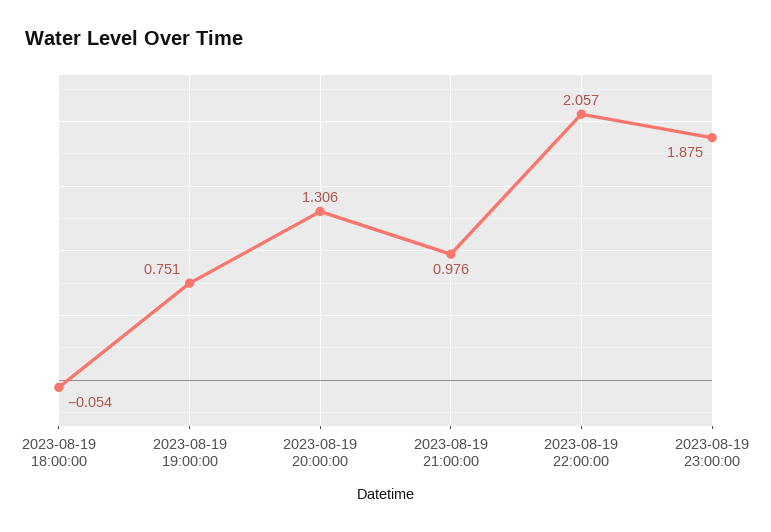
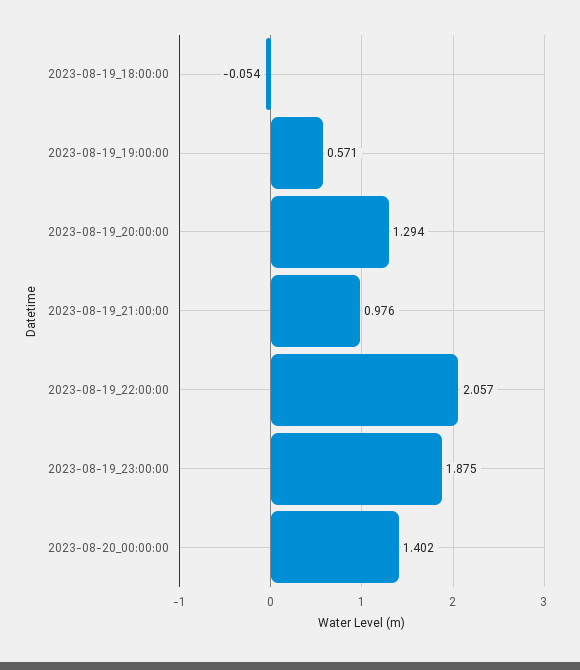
2023-08-19 19:00:00: 0.751 -> 0.571
2023-08-19 20:00:00: 1.306 -> 1.294
2023-08-20_00:00:00: none -> 1.402

